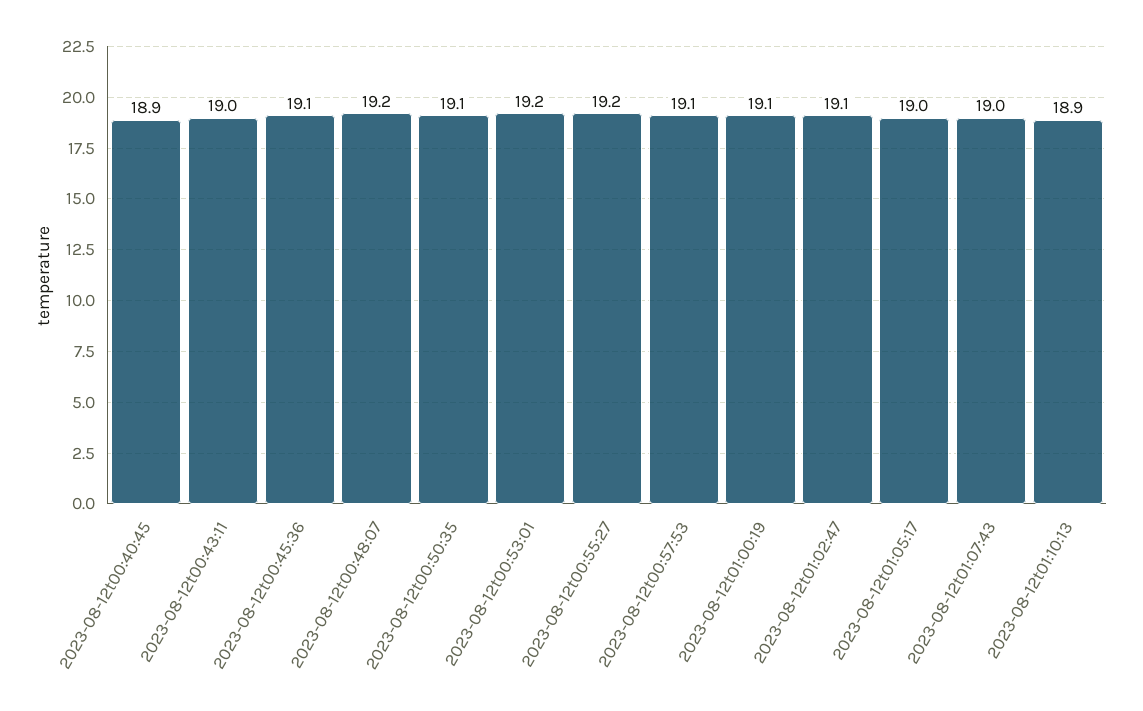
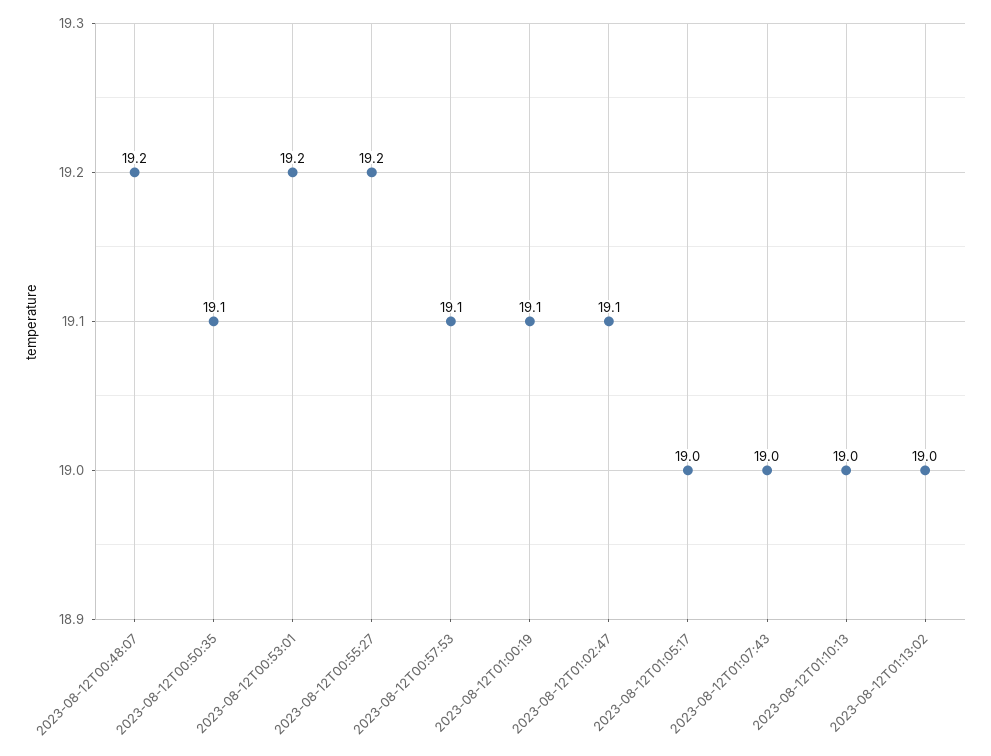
2023-08-12t00:40:45: 18.9 -> none
2023-08-12t00:43:11: 19 -> none
2023-08-12t00:45:36: 19.1 -> none
2023-08-12t01:10:13: 18.9 -> 19
2023-08-12T01:13:02: none -> 19

